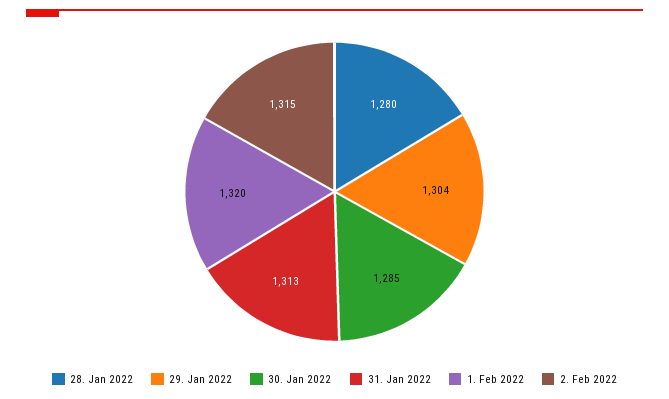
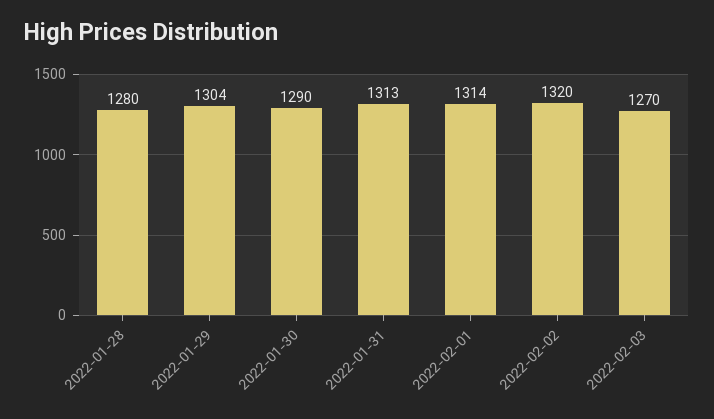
30. Jan 2022: 1285 -> 1290
1. Feb 2022: 1320 -> 1314
2. Feb 2022: 1315 -> 1320
2022-02-03: none -> 1270

